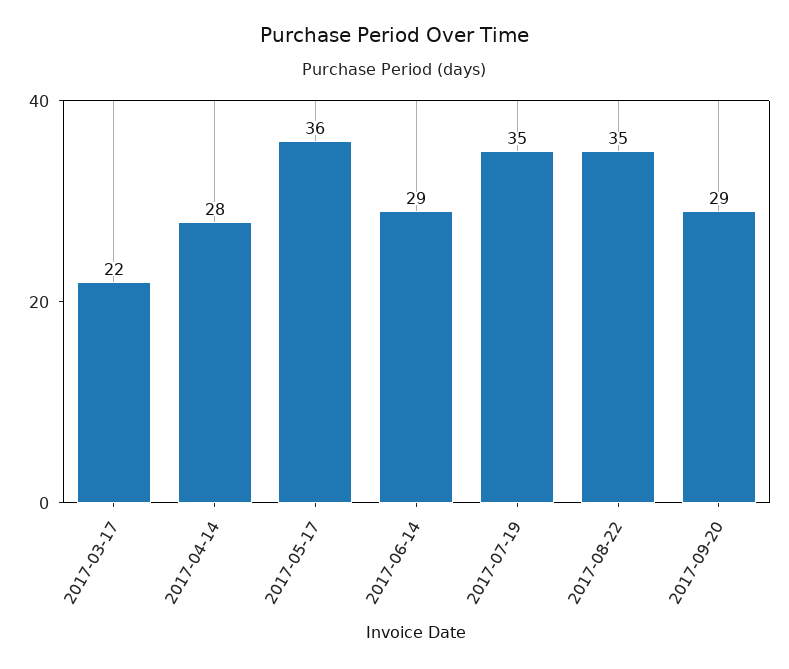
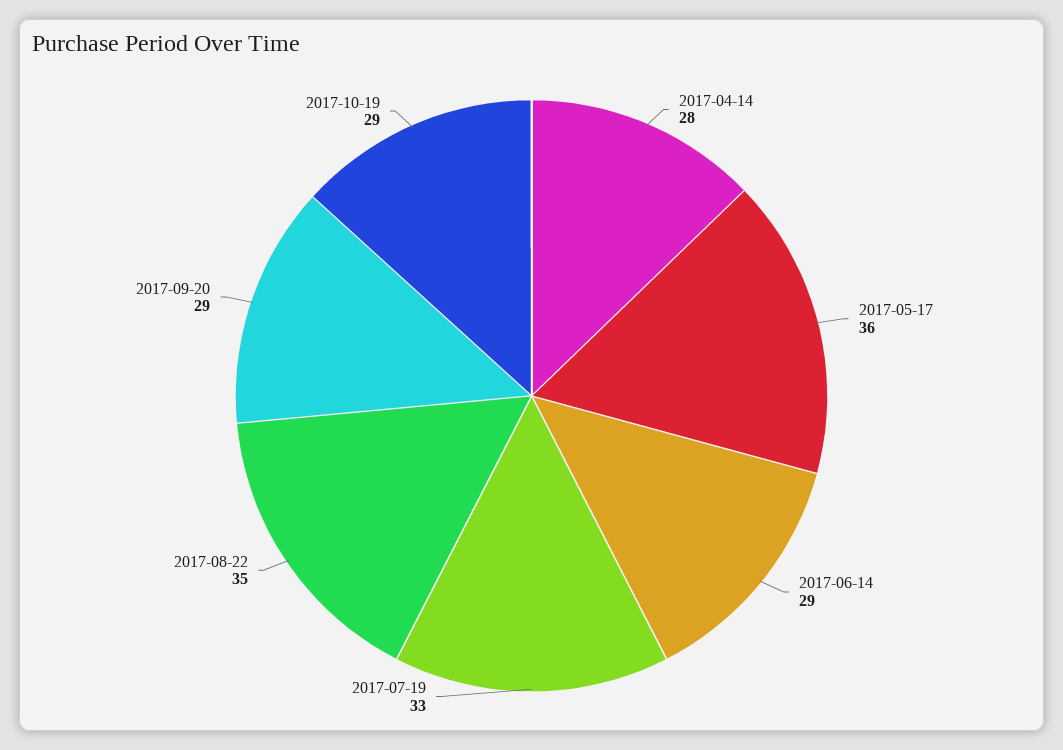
2017-03-17: 22 -> none
2017-07-19: 35 -> 33
2017-10-19: none -> 29

